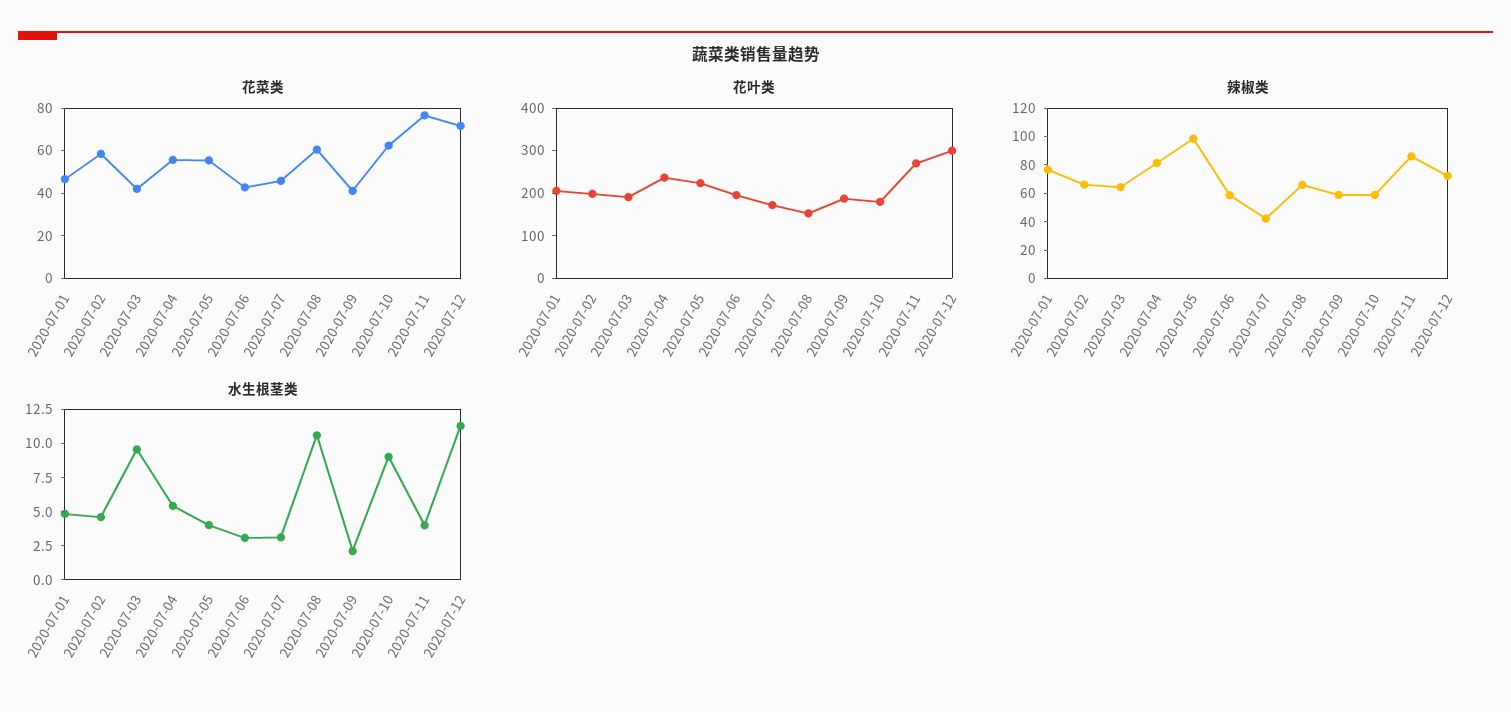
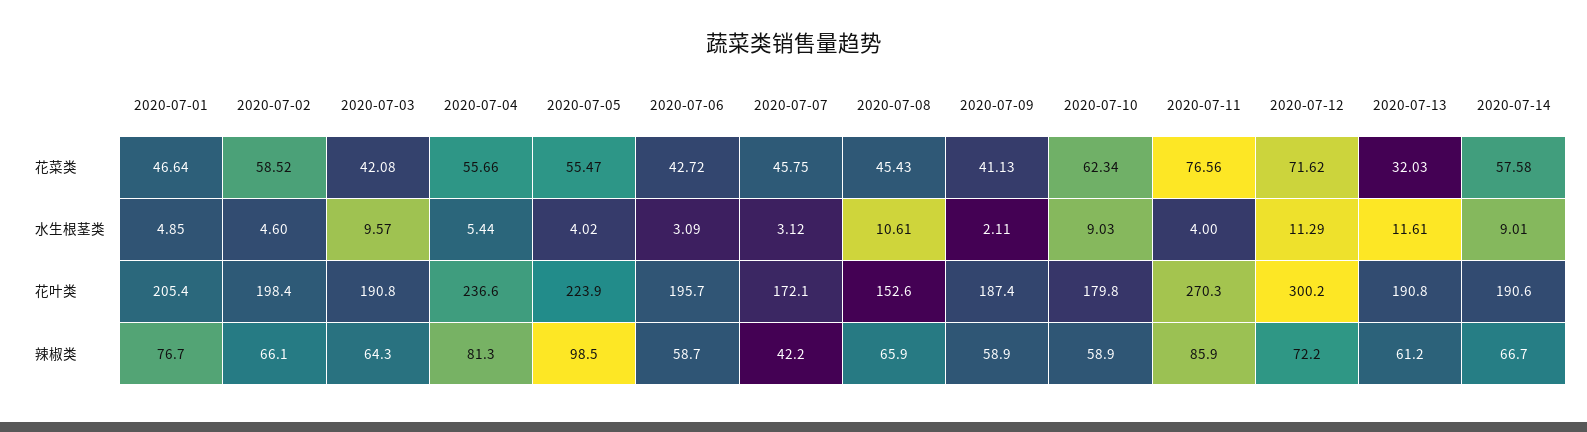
花菜类, 2020-07-08: 60 -> 45.43
花菜类, 2020-07-13: none -> 32.03
花菜类, 2020-07-14: none -> 57.58
水生根茎类, 2020-07-13: none -> 11.61
水生根茎类, 2020-07-14: none -> 9.01
花叶类, 2020-07-13: none -> 190.8
花叶类, 2020-07-14: none -> 190.6
辣椒类, 2020-07-13: none -> 61.2
辣椒类, 2020-07-14: none -> 66.7

